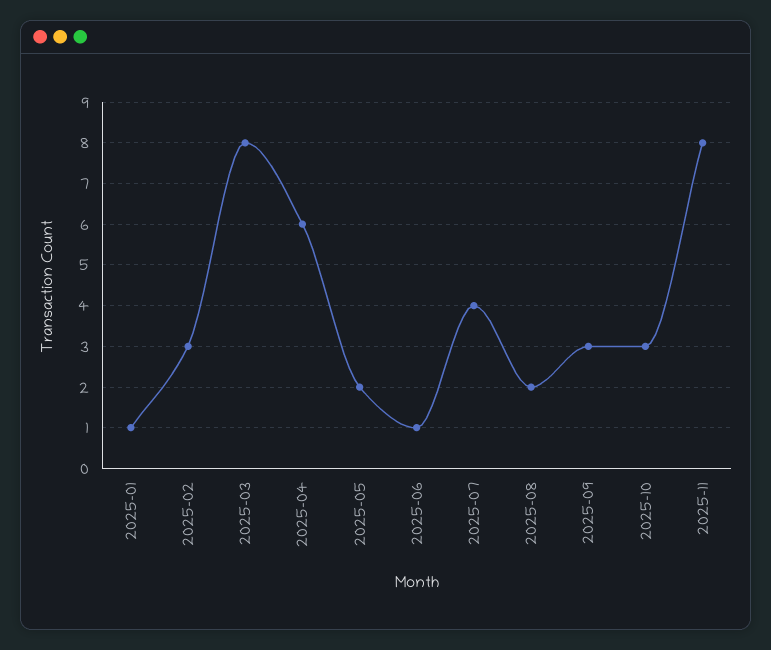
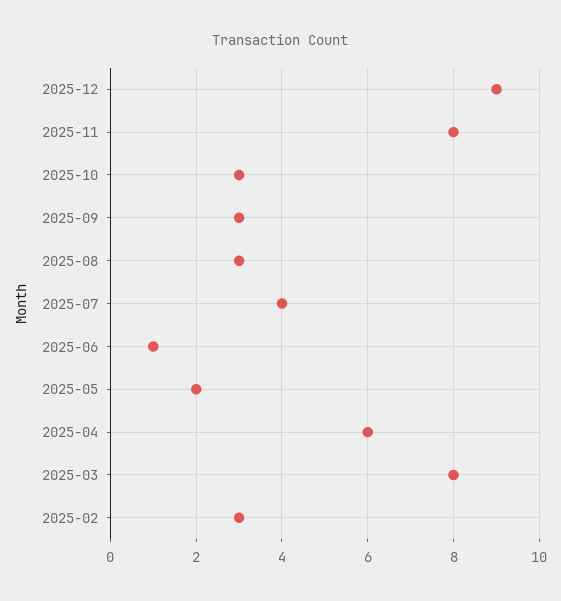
2025-01: 1 -> none
2025-08: 2 -> 3
2025-12: none -> 9

